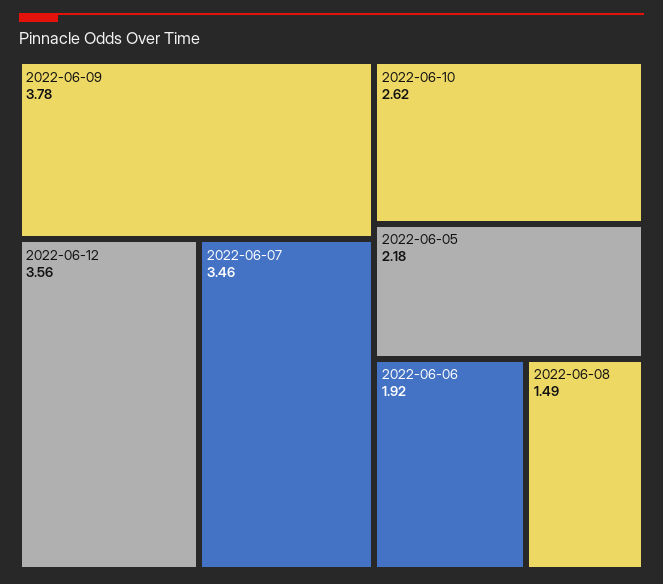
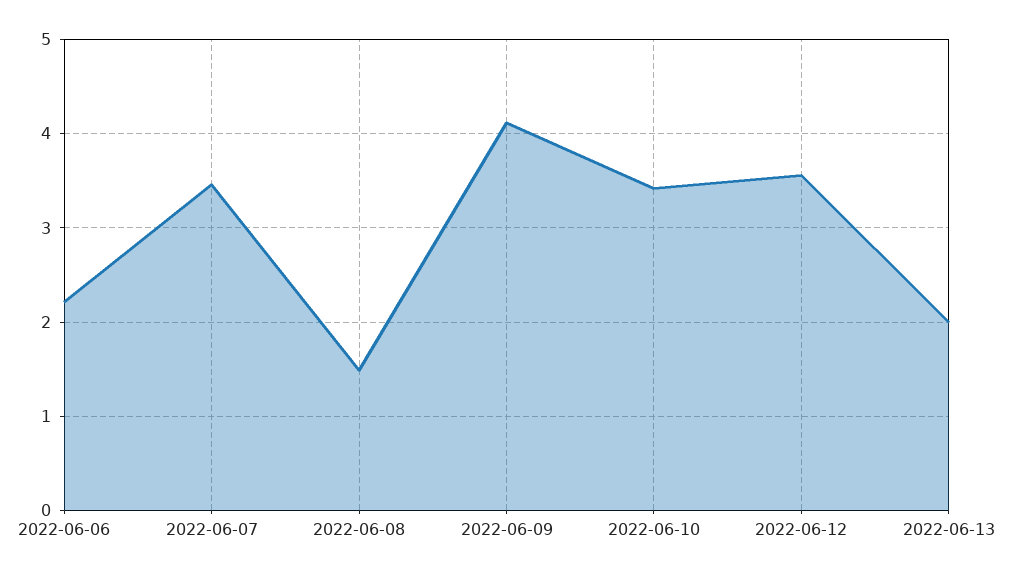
2022-06-09: 3.78 -> 4.1
2022-06-10: 2.62 -> 3.4
2022-06-05: 2.18 -> none
2022-06-06: 1.92 -> 2.2
2022-06-13: none -> 2

